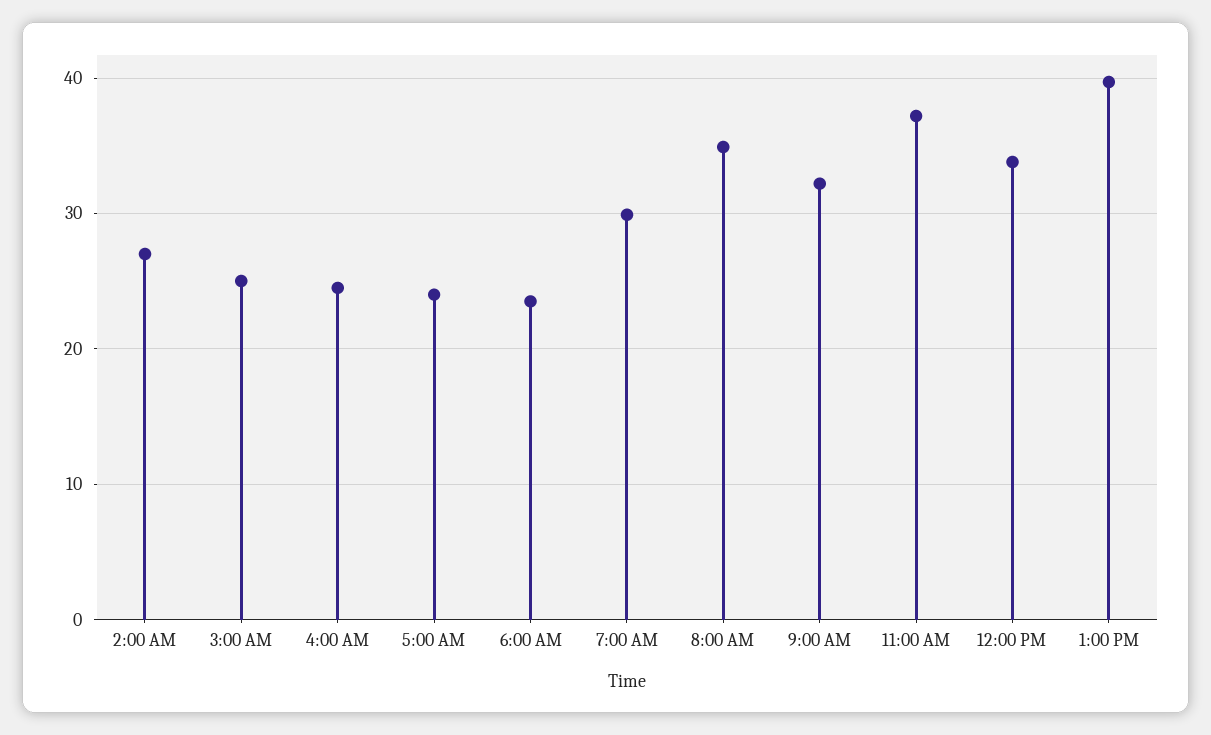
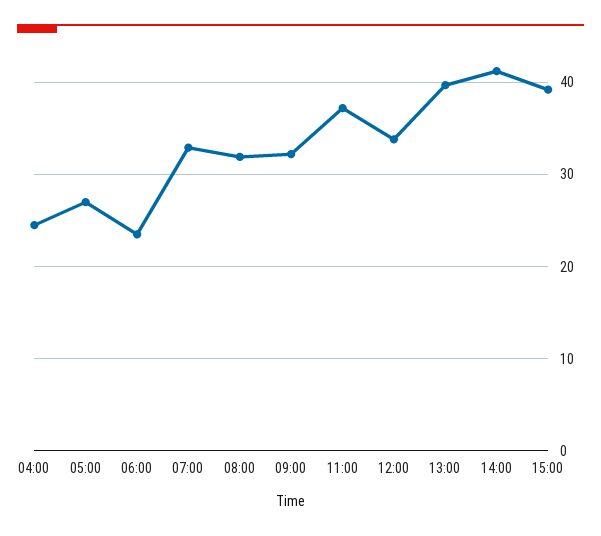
2:00 AM: 27 -> none
3:00 AM: 25 -> none
5:00 AM: 24 -> 27
7:00 AM: 30 -> 33
8:00 AM: 35 -> 32
14:00: none -> 41
15:00: none -> 39

